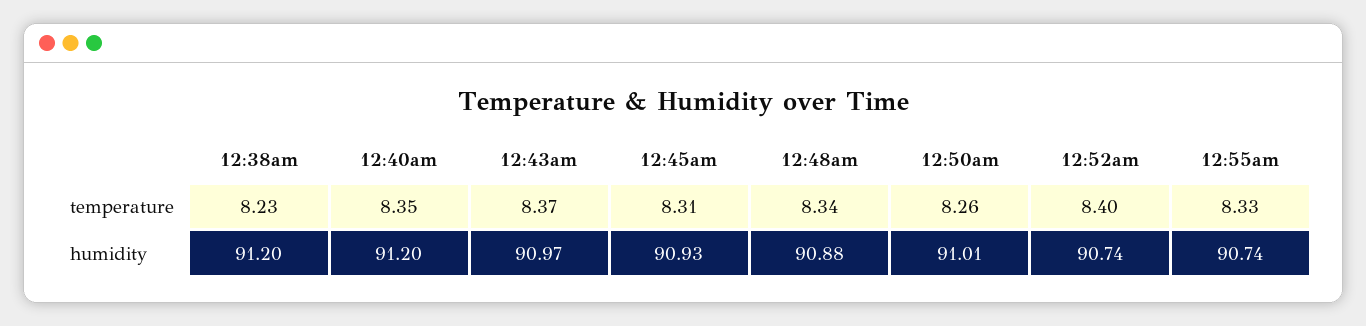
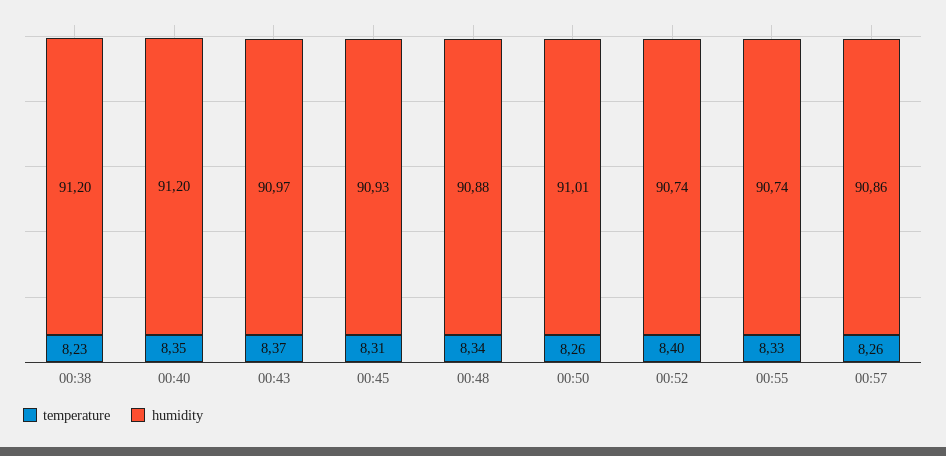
temperature, 00:57: none -> 8.26
humidity, 00:57: none -> 90.86

